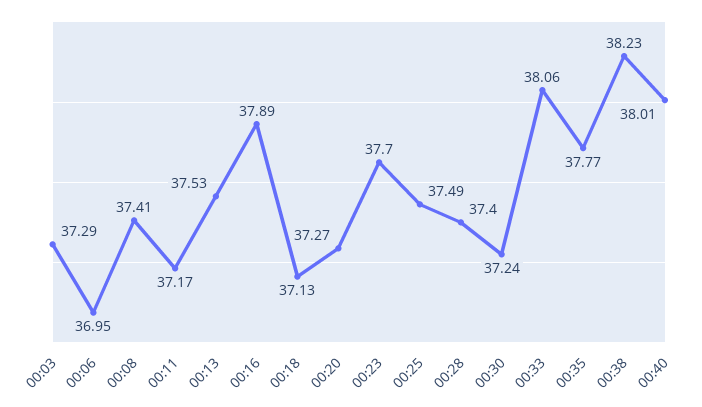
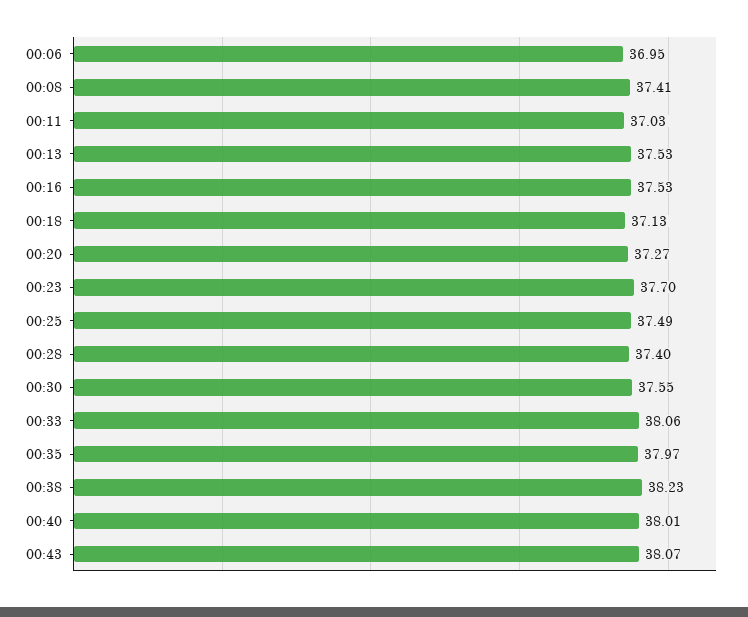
00:03: 37.29 -> none
00:11: 37.17 -> 37.03
00:16: 37.89 -> 37.53
00:30: 37.24 -> 37.55
00:35: 37.77 -> 37.97
00:43: none -> 38.07

